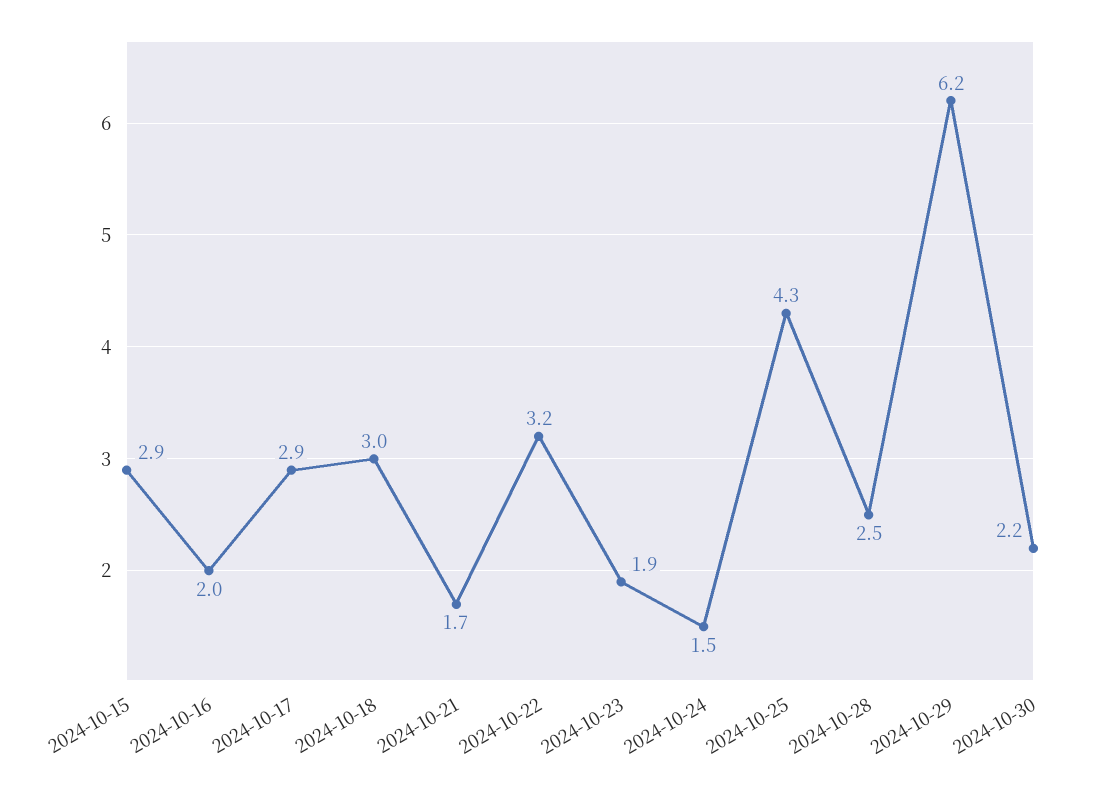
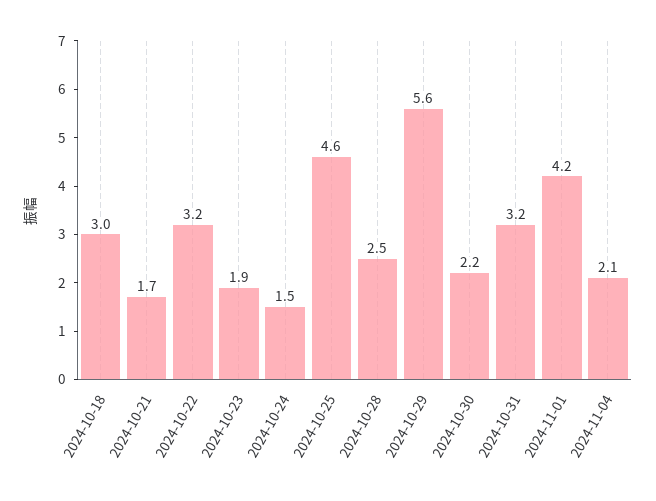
2024-10-15: 2.9 -> none
2024-10-16: 2 -> none
2024-10-17: 2.9 -> none
2024-10-25: 4.3 -> 4.6
2024-10-29: 6.2 -> 5.6
2024-10-31: none -> 3.2
2024-11-01: none -> 4.2
2024-11-04: none -> 2.1

